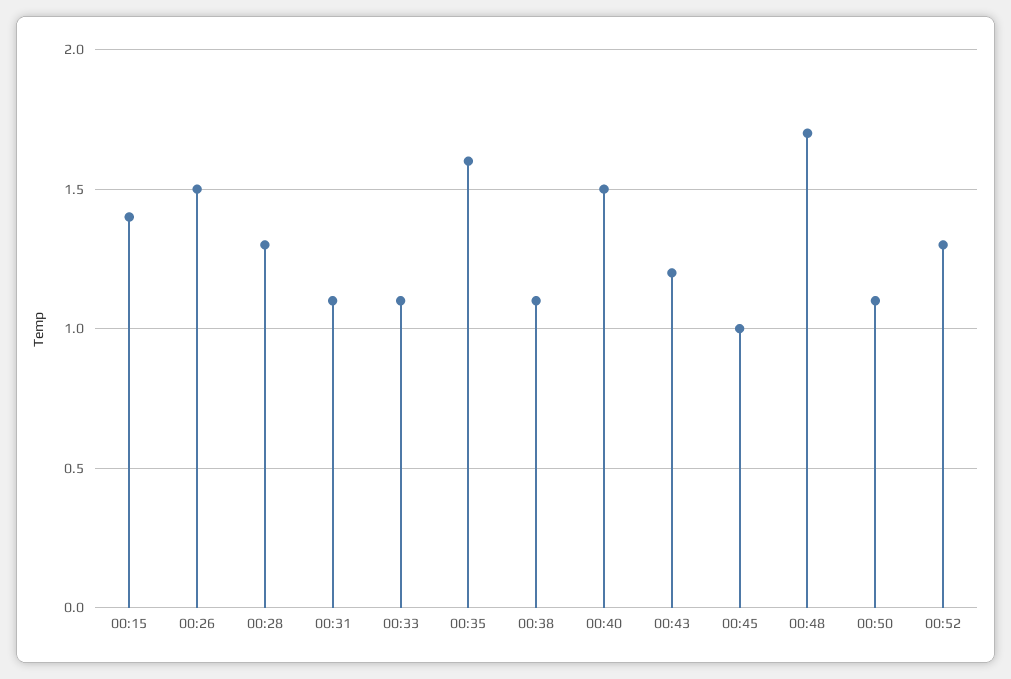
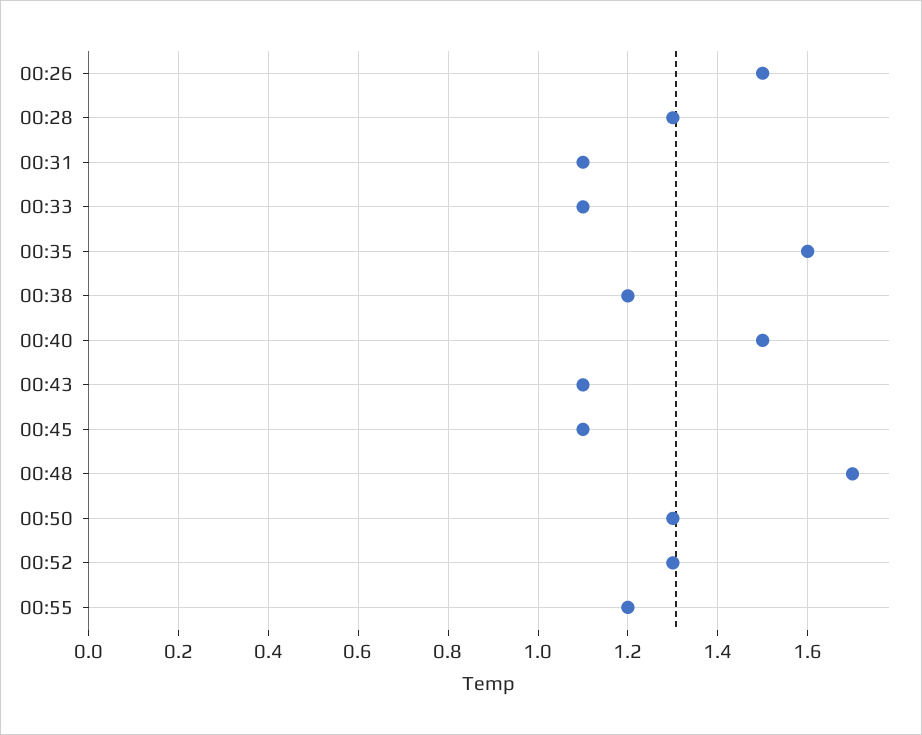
00:15: 1.4 -> none
00:38: 1.1 -> 1.2
00:43: 1.2 -> 1.1
00:45: 1 -> 1.1
00:50: 1.1 -> 1.3
00:55: none -> 1.2

